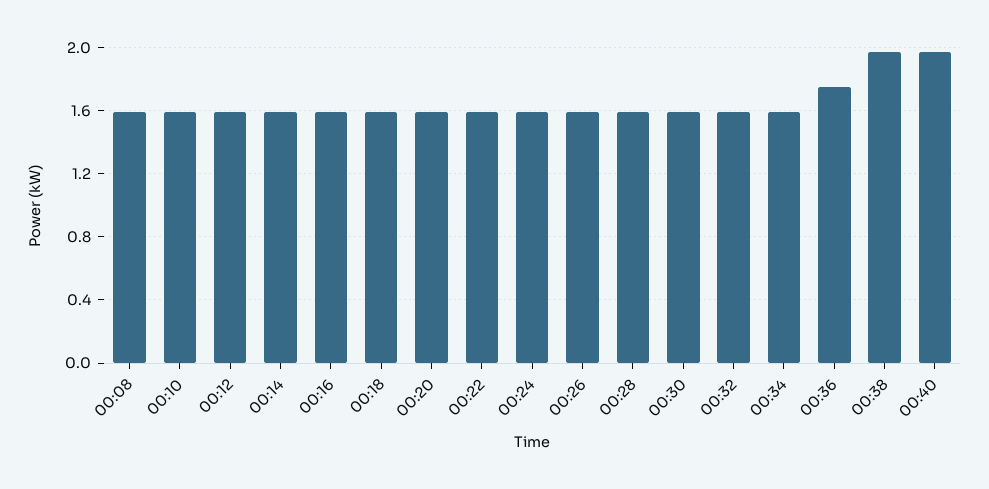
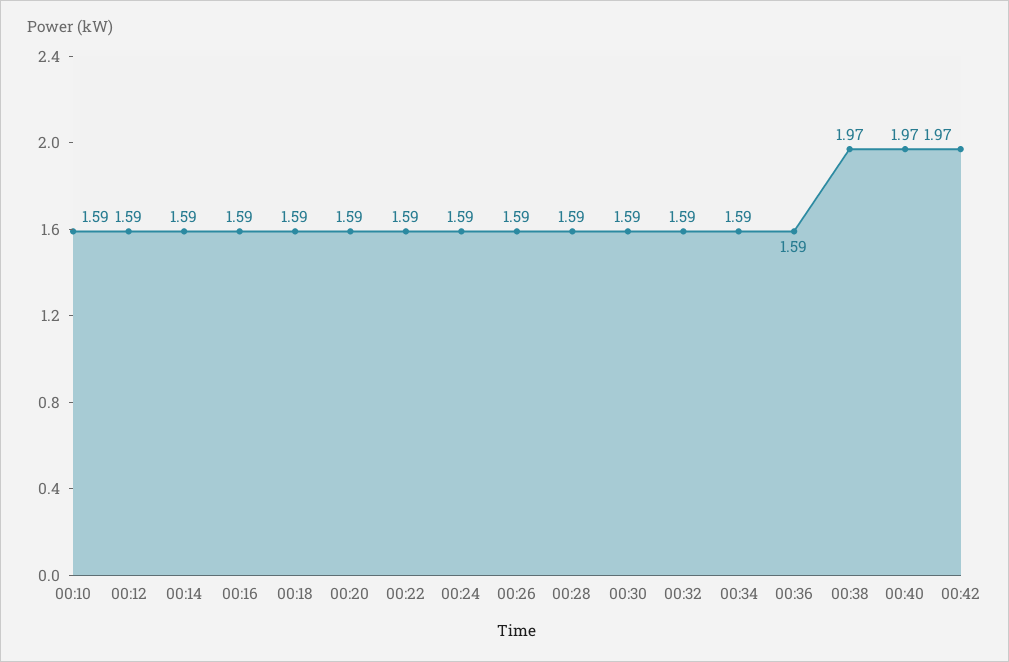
00:08: 1.6 -> none
00:36: 1.75 -> 1.59
00:42: none -> 1.97

